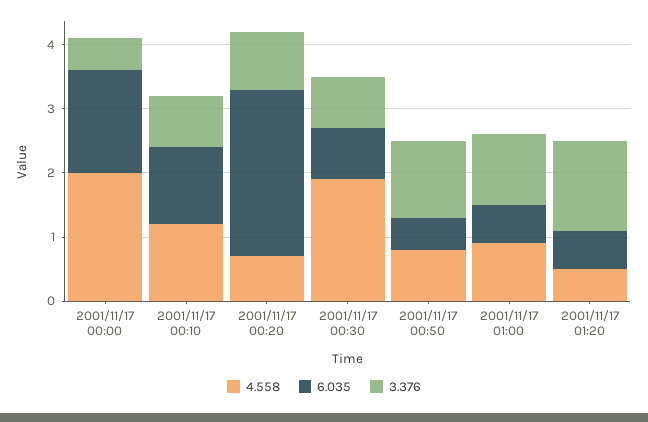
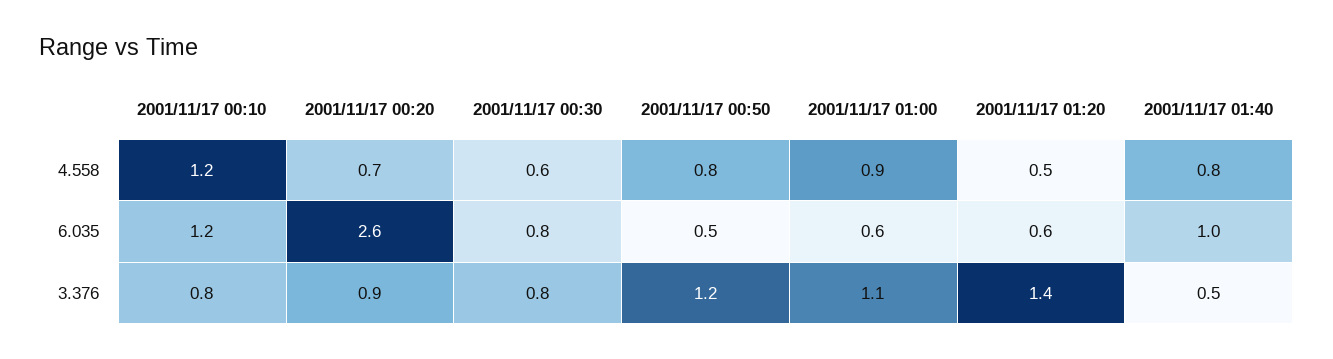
4.558, 2001/11/17 00:00: 2 -> none
6.035, 2001/11/17 00:00: 1.5 -> none
3.376, 2001/11/17 00:00: 0.5 -> none
4.558, 2001/11/17 00:30: 2 -> 0.6
4.558, 2001/11/17 01:40: none -> 0.8
6.035, 2001/11/17 01:40: none -> 1
3.376, 2001/11/17 01:40: none -> 0.5

